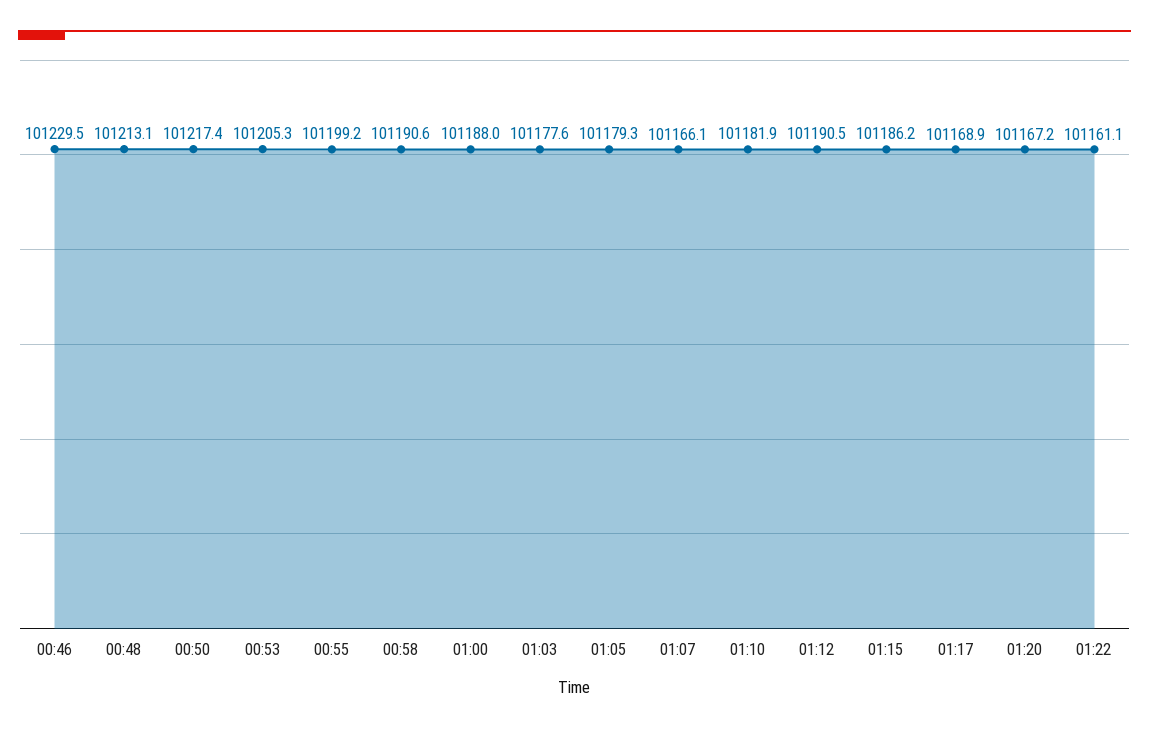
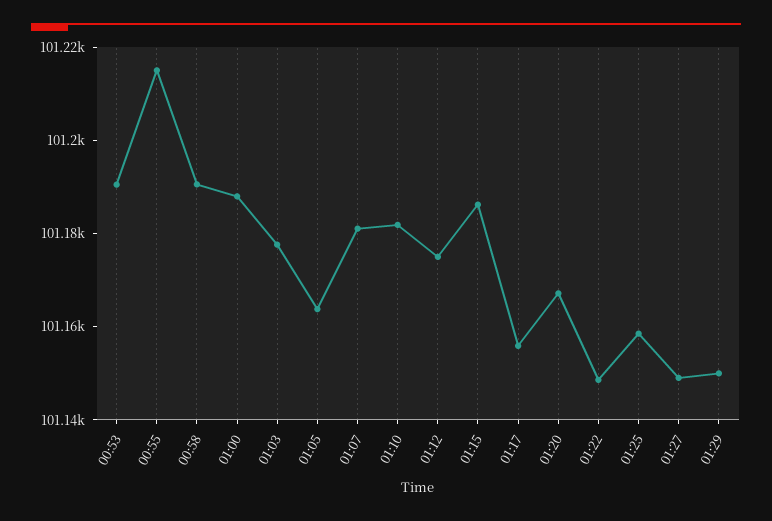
00:46: 101229.5 -> none
00:48: 101213.1 -> none
00:50: 101217.4 -> none
00:53: 101205.3 -> 101190
00:55: 101199.2 -> 101215
01:05: 101179.3 -> 101165
01:07: 101166.1 -> 101180
01:12: 101190.5 -> 101175
01:17: 101168.9 -> 101155
01:22: 101161.1 -> 101150
01:25: none -> 101160
01:27: none -> 101150
01:29: none -> 101150

